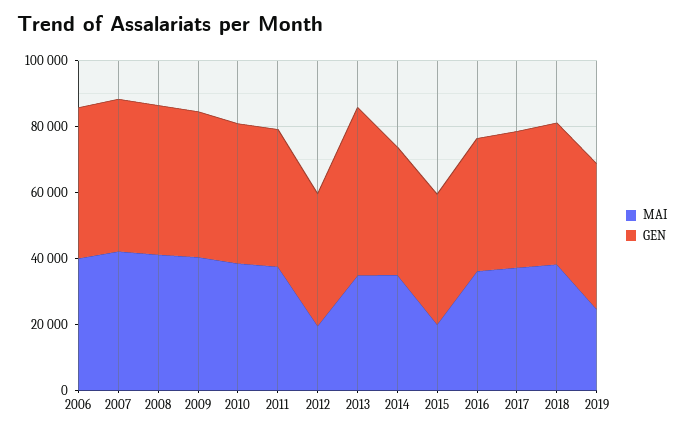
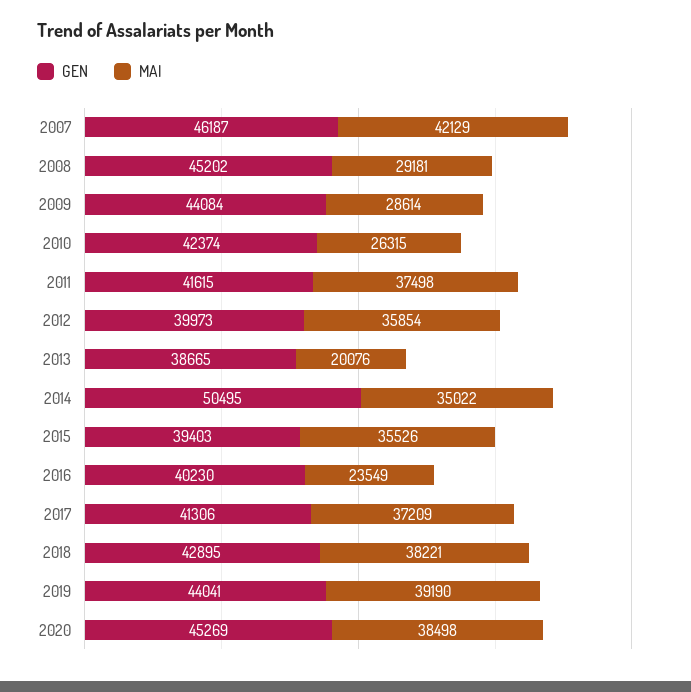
MAI, 2006: 40000 -> none
GEN, 2006: 45000 -> none
MAI, 2008: 40000 -> 29181
MAI, 2009: 40000 -> 28614
MAI, 2010: 40000 -> 26315
MAI, 2012: 20000 -> 35854
MAI, 2013: 35000 -> 20076
GEN, 2013: 50000 -> 38665
GEN, 2014: 40000 -> 50495
MAI, 2015: 20000 -> 35526
MAI, 2016: 35000 -> 23549
MAI, 2019: 25000 -> 39190
GEN, 2020: none -> 45269
MAI, 2020: none -> 38498

